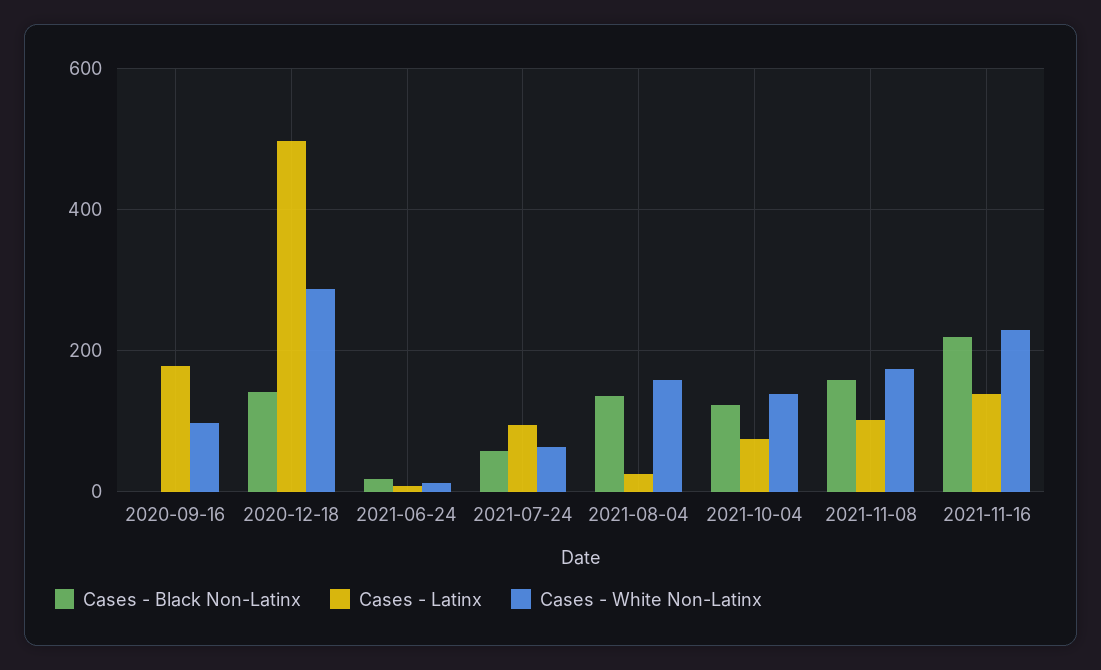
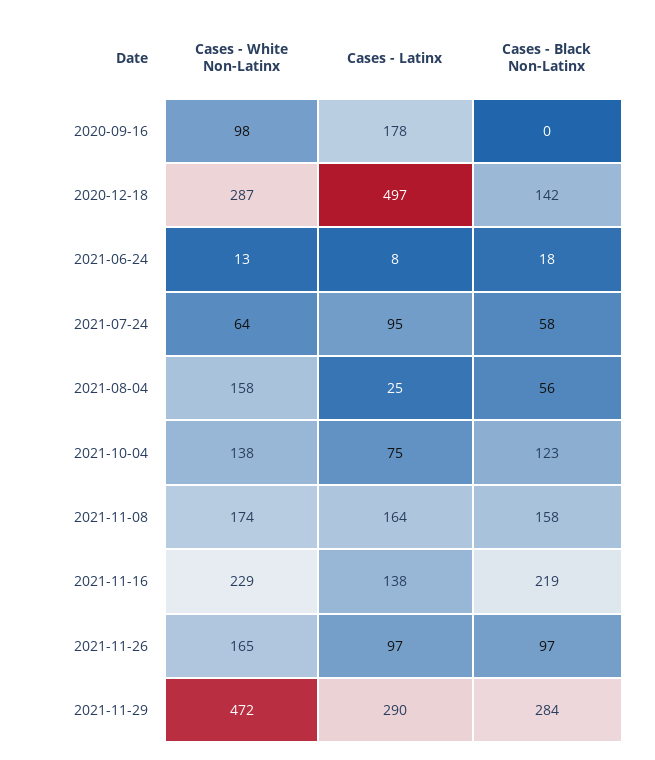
Cases - Black Non-Latinx, 2021-08-04: 140 -> 56
Cases - Latinx, 2021-11-08: 100 -> 164
Cases - White Non-Latinx, 2021-11-26: none -> 165
Cases - Latinx, 2021-11-26: none -> 97
Cases - Black Non-Latinx, 2021-11-26: none -> 97
Cases - White Non-Latinx, 2021-11-29: none -> 472
Cases - Latinx, 2021-11-29: none -> 290
Cases - Black Non-Latinx, 2021-11-29: none -> 284

